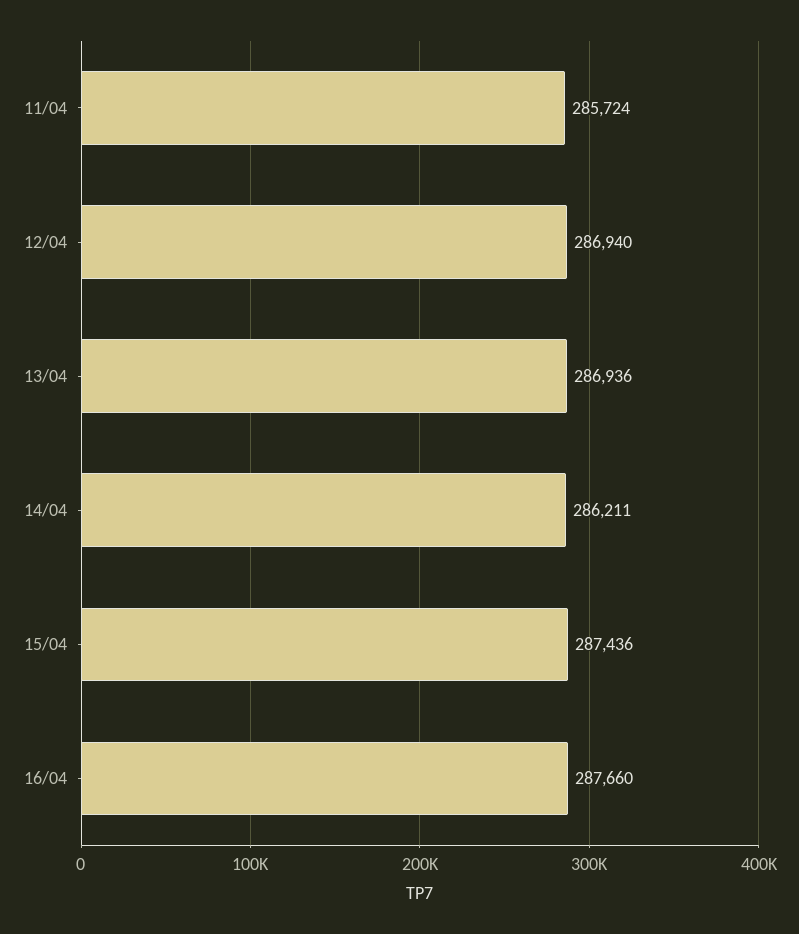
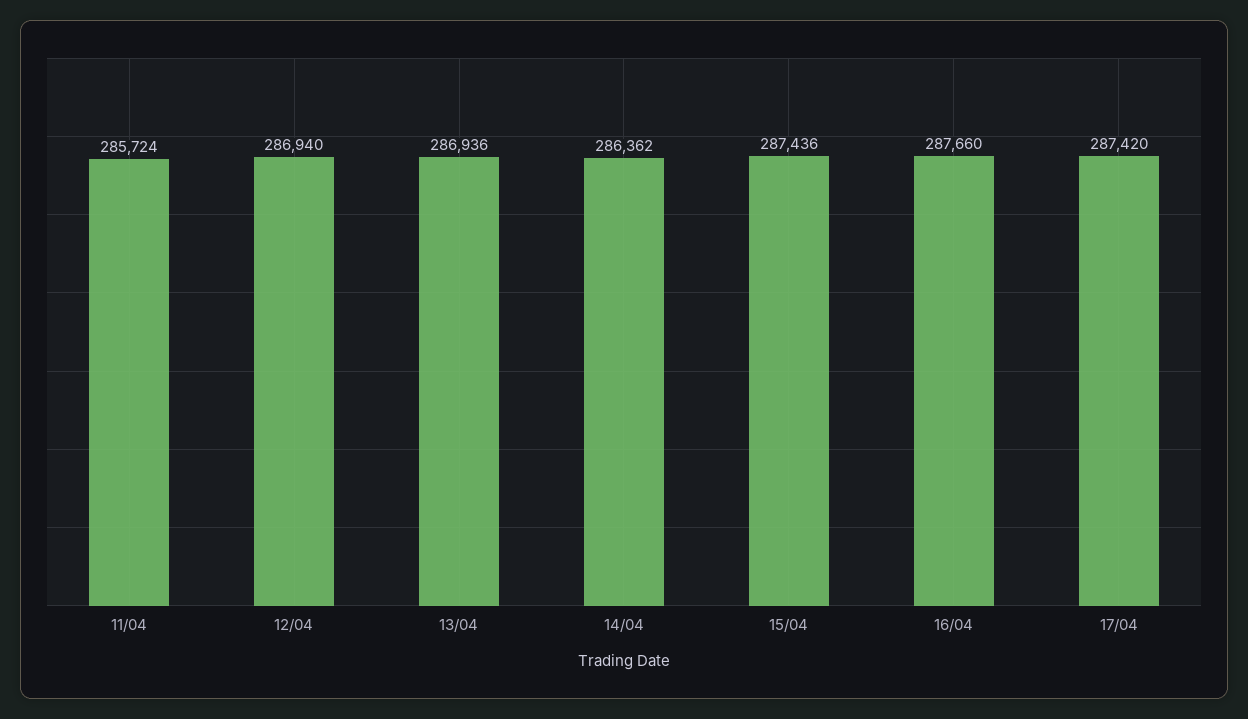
14/04: 286211 -> 286362
17/04: none -> 287420

